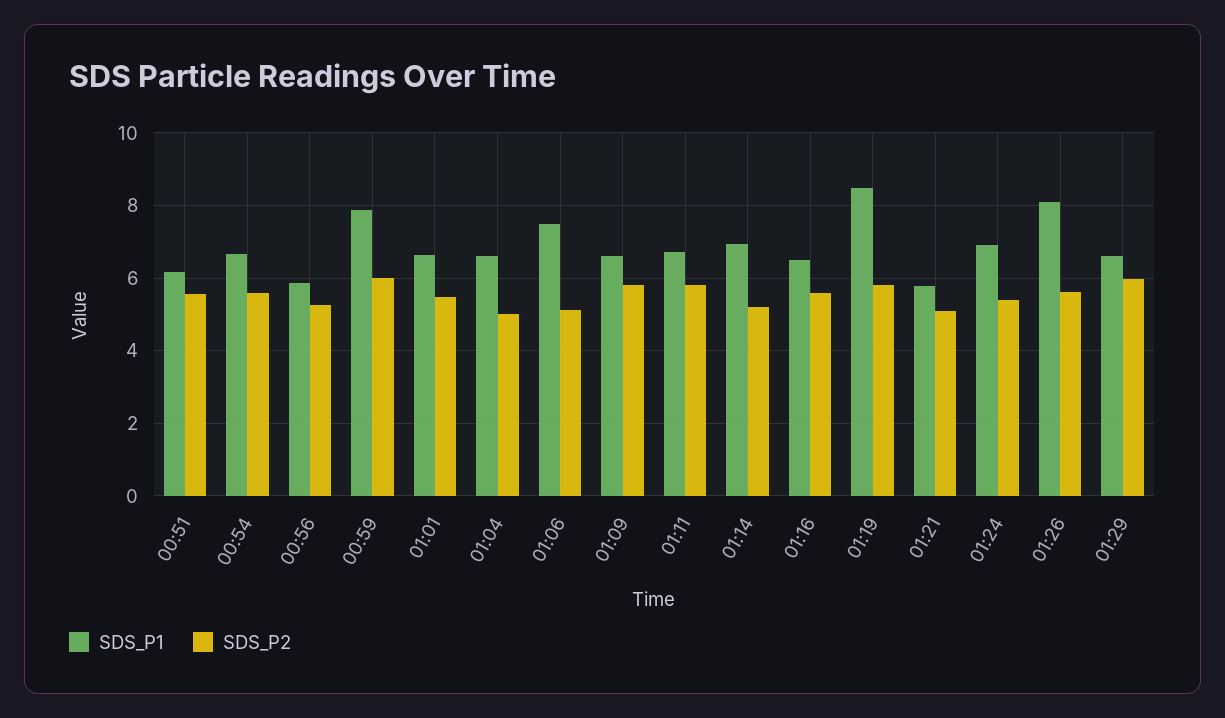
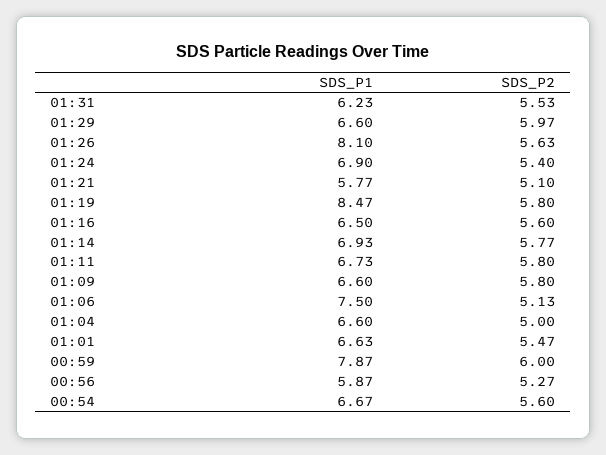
SDS_P1, 00:51: 6.2 -> none
SDS_P2, 00:51: 5.6 -> none
SDS_P2, 01:14: 5.2 -> 5.77
SDS_P1, 01:31: none -> 6.23
SDS_P2, 01:31: none -> 5.53

